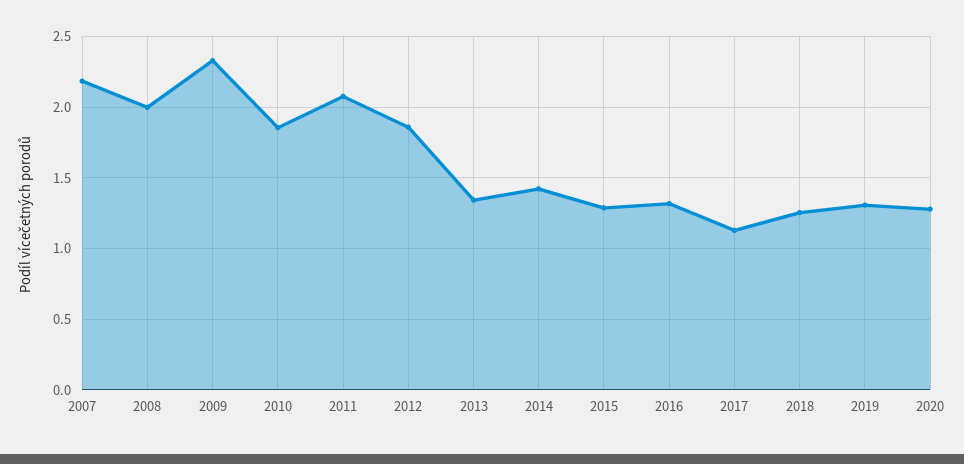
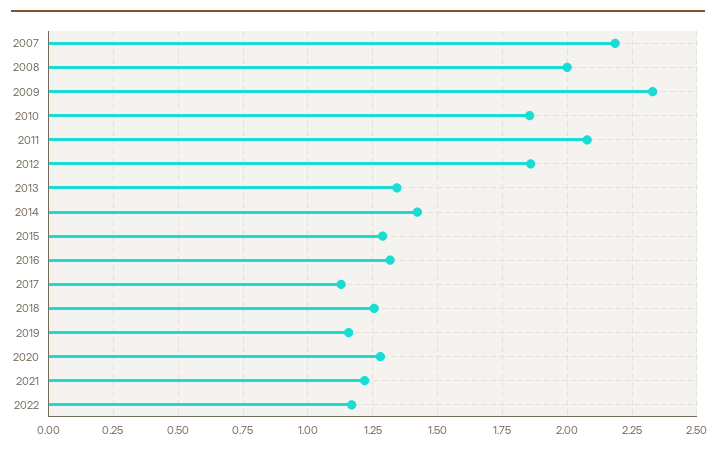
2019: 1.3 -> 1.15
2021: none -> 1.225
2022: none -> 1.175

